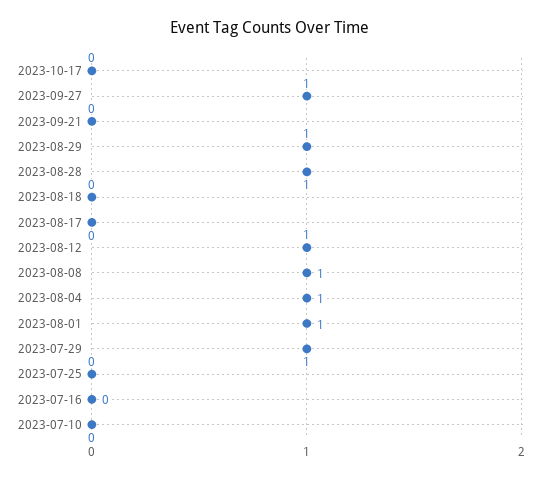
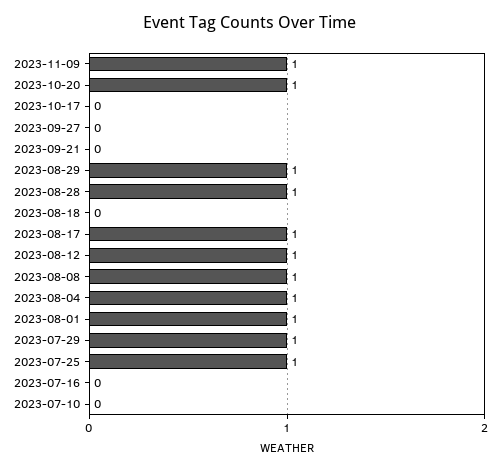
2023-09-27: 1 -> 0
2023-08-17: 0 -> 1
2023-07-25: 0 -> 1
2023-11-09: none -> 1
2023-10-20: none -> 1

